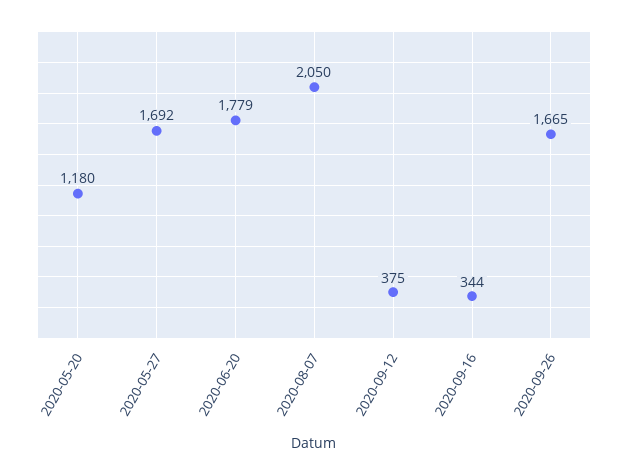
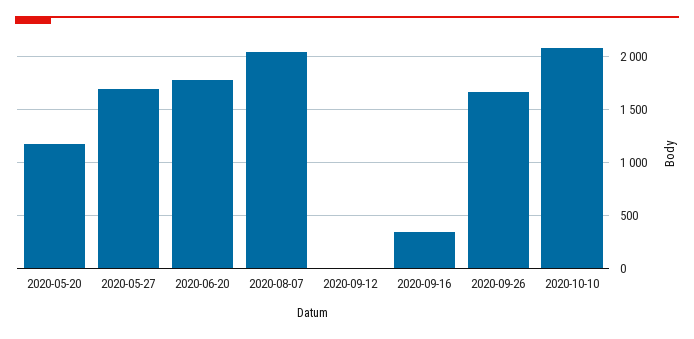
2020-09-12: 375 -> 0
2020-10-10: none -> 2100

